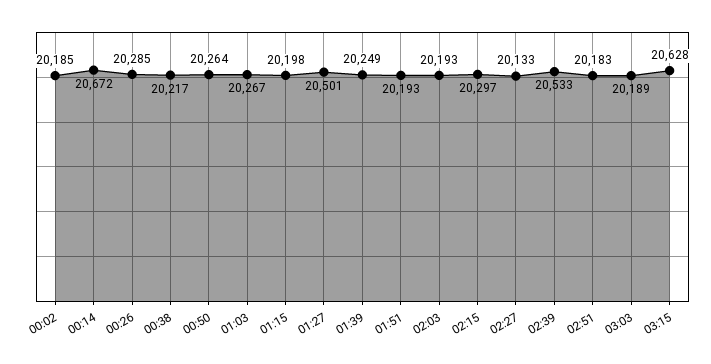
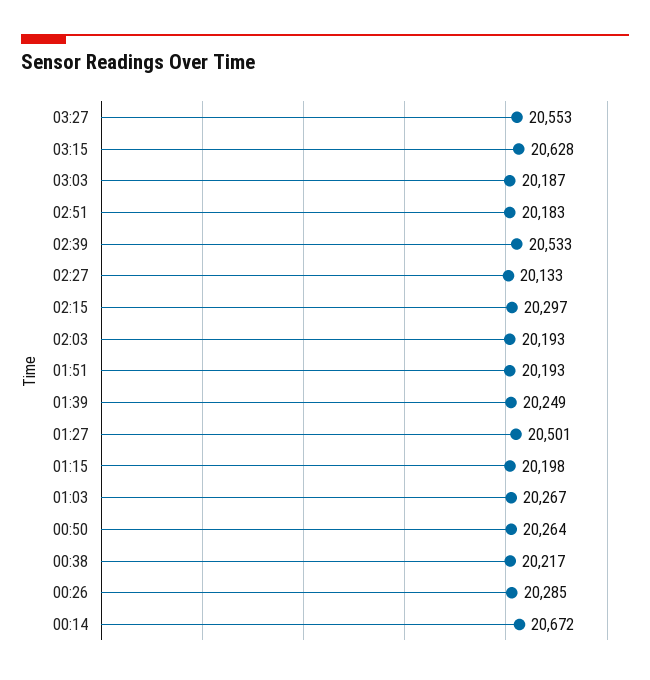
00:02: 20185 -> none
03:03: 20189 -> 20187
03:27: none -> 20553

